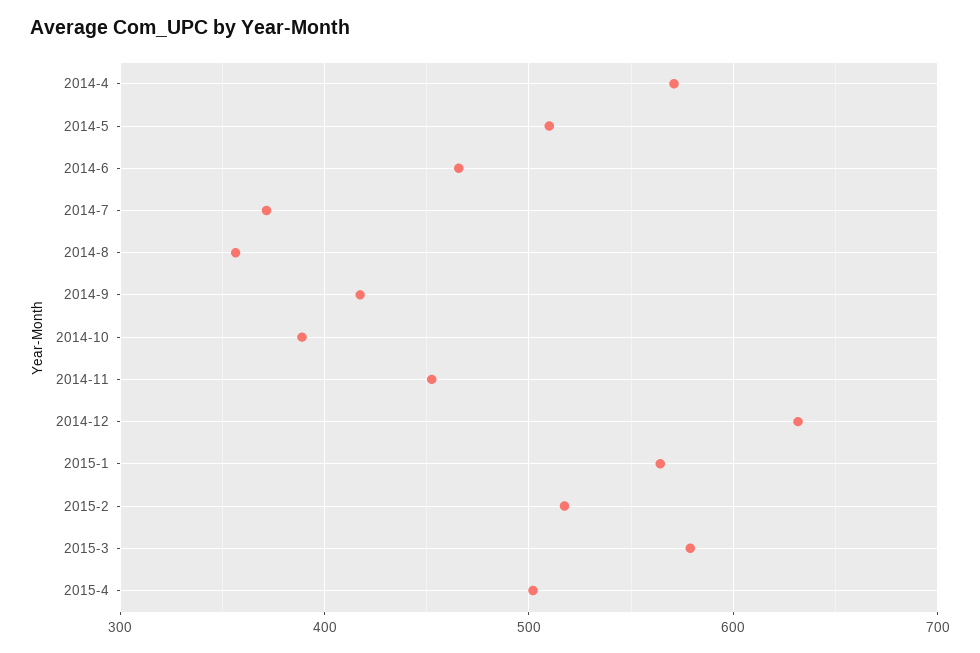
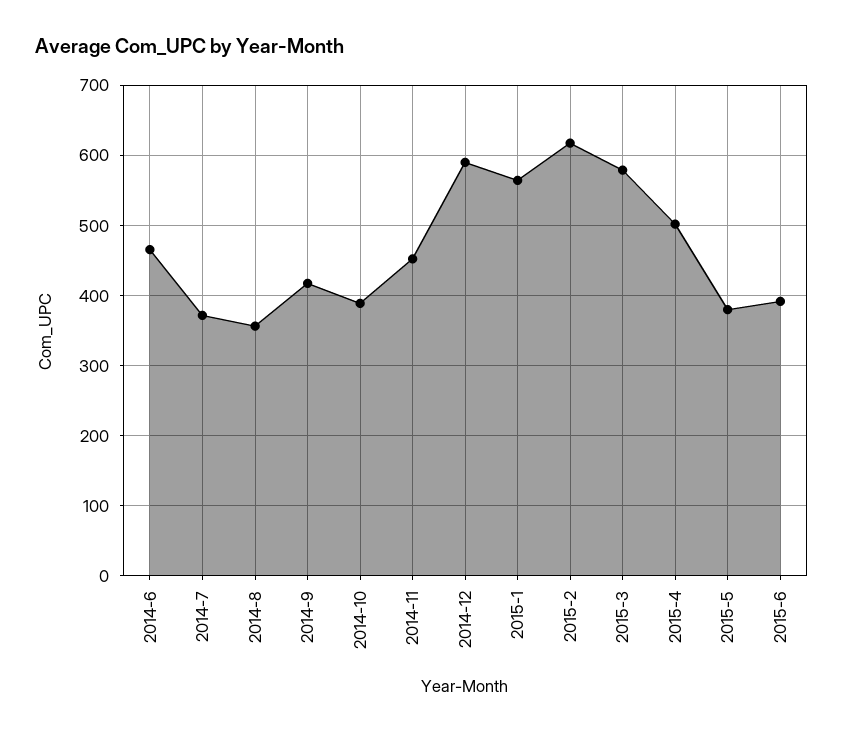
2014-4: 570 -> none
2014-5: 510 -> none
2014-12: 630 -> 590
2015-2: 520 -> 620
2015-5: none -> 380
2015-6: none -> 390

